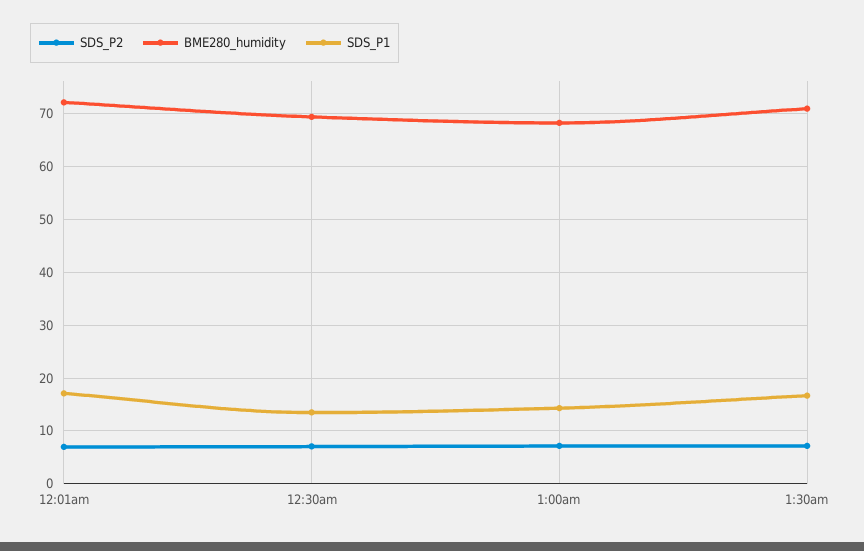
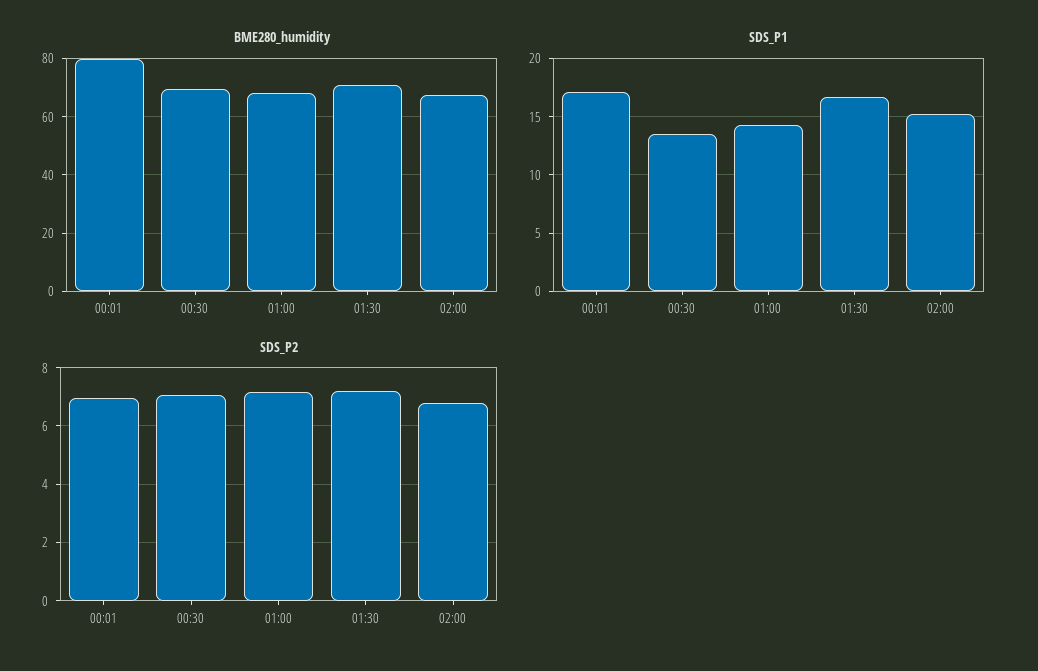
BME280_humidity, 12:01am: 72 -> 80
BME280_humidity, 02:00: none -> 67.5
SDS_P1, 02:00: none -> 15
SDS_P2, 02:00: none -> 6.75

